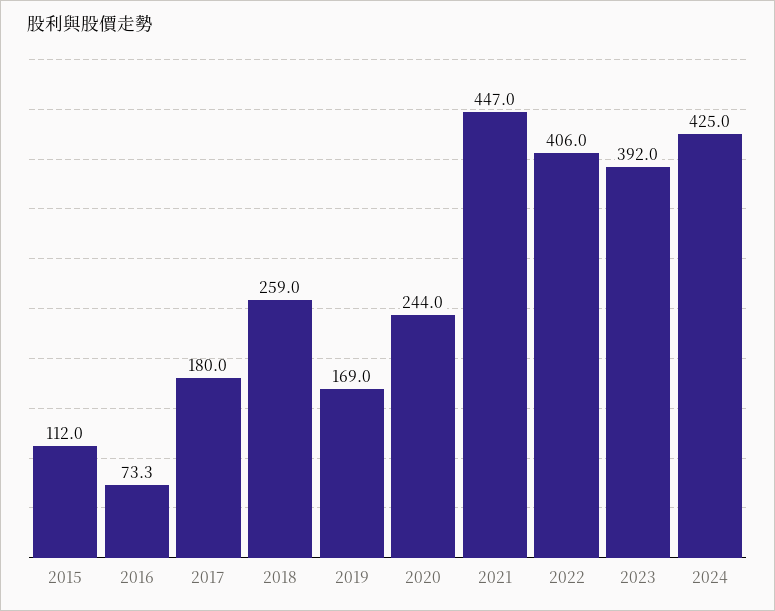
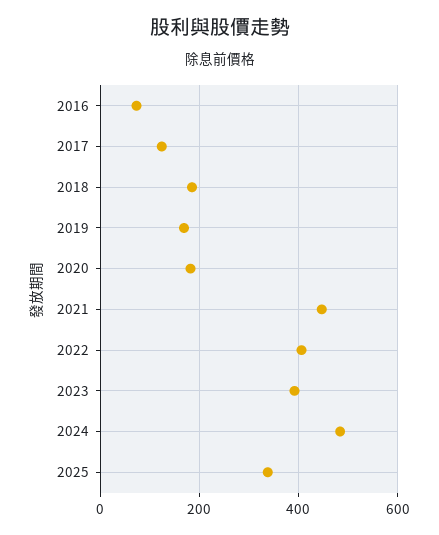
2015: 112 -> none
2017: 180 -> 120
2018: 259 -> 180
2020: 244 -> 180
2024: 425 -> 480
2025: none -> 340

